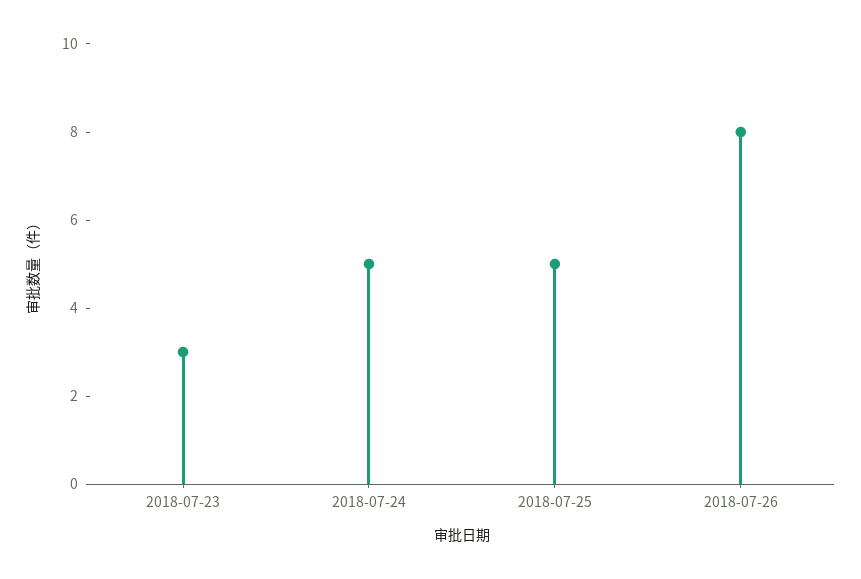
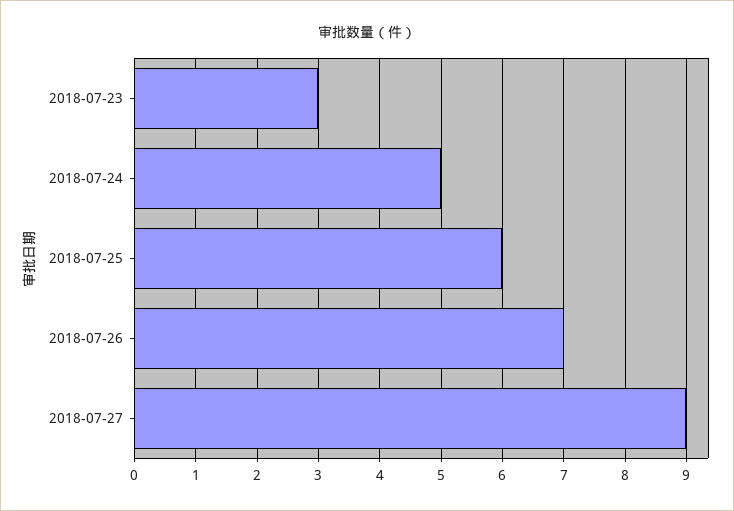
2018-07-25: 5 -> 6
2018-07-26: 8 -> 7
2018-07-27: none -> 9

